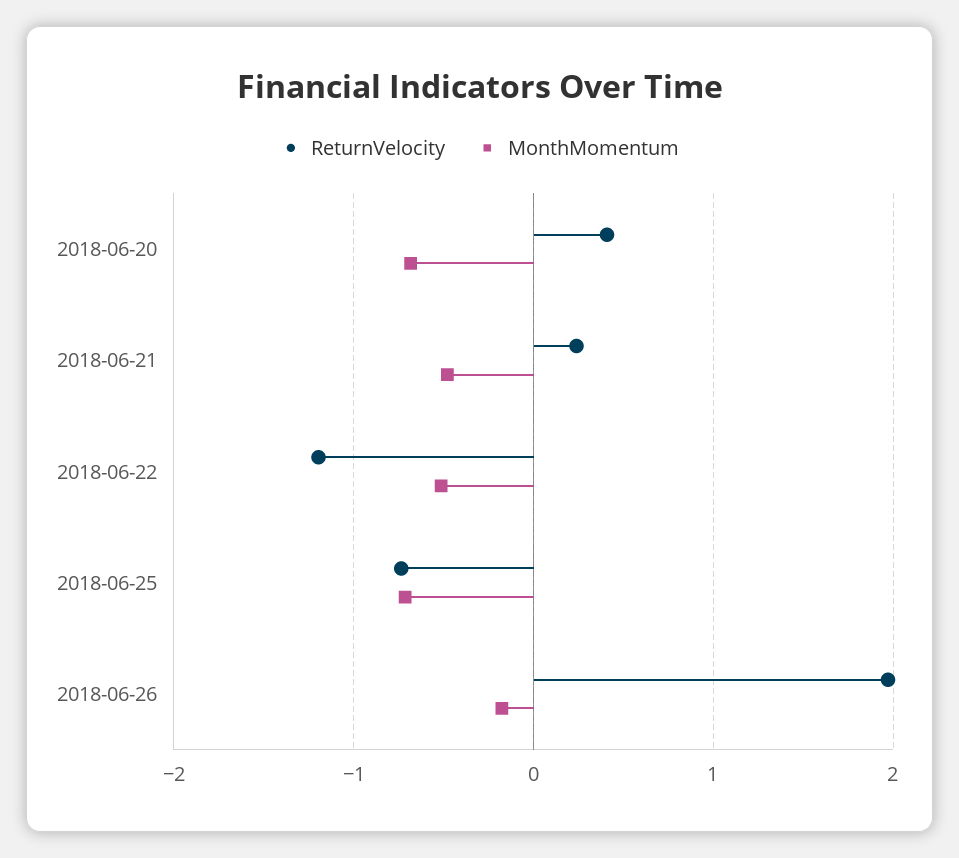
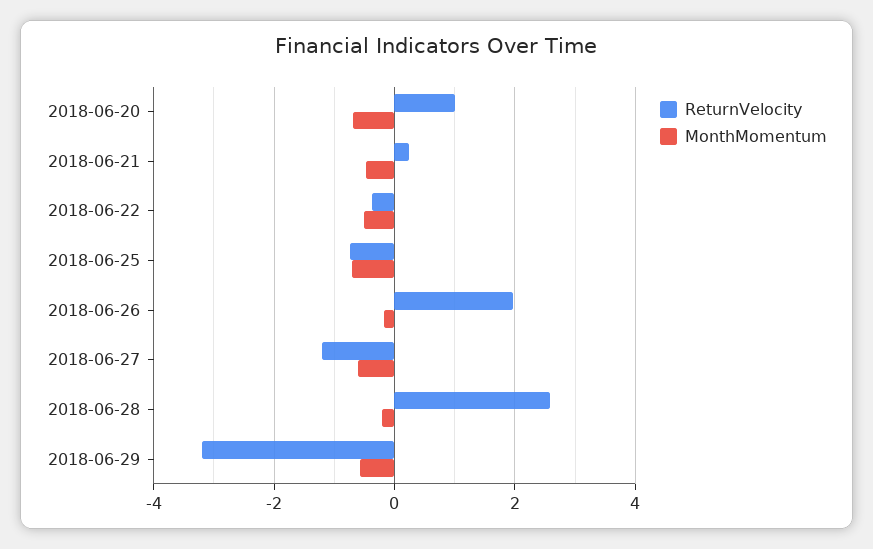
ReturnVelocity, 2018-06-20: 0.4 -> 1
ReturnVelocity, 2018-06-22: -1.2 -> -0.4
ReturnVelocity, 2018-06-27: none -> -1.2
MonthMomentum, 2018-06-27: none -> -0.6
ReturnVelocity, 2018-06-28: none -> 2.6
MonthMomentum, 2018-06-28: none -> -0.2
ReturnVelocity, 2018-06-29: none -> -3.2
MonthMomentum, 2018-06-29: none -> -0.6

